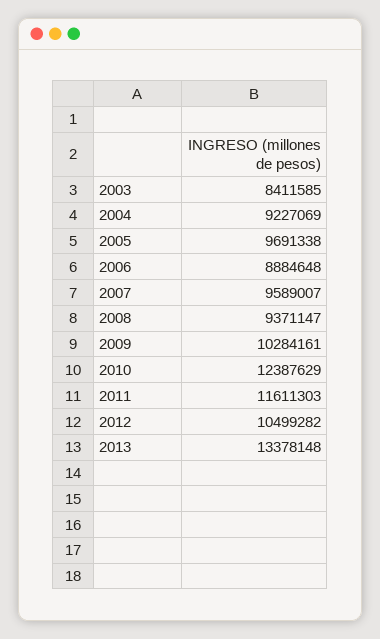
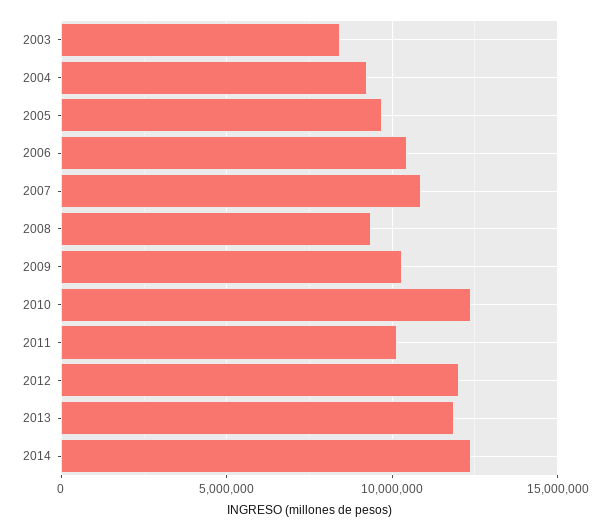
2006: 8884648 -> 10500000
2007: 9589007 -> 11000000
2011: 11611303 -> 10000000
2012: 10499282 -> 12000000
2013: 13378148 -> 12000000
2014: none -> 12500000

